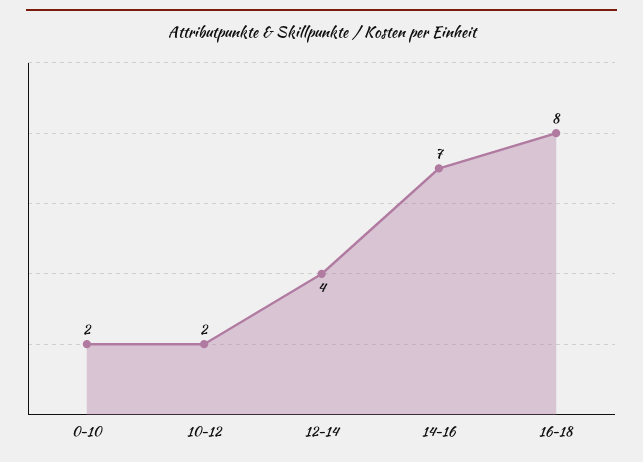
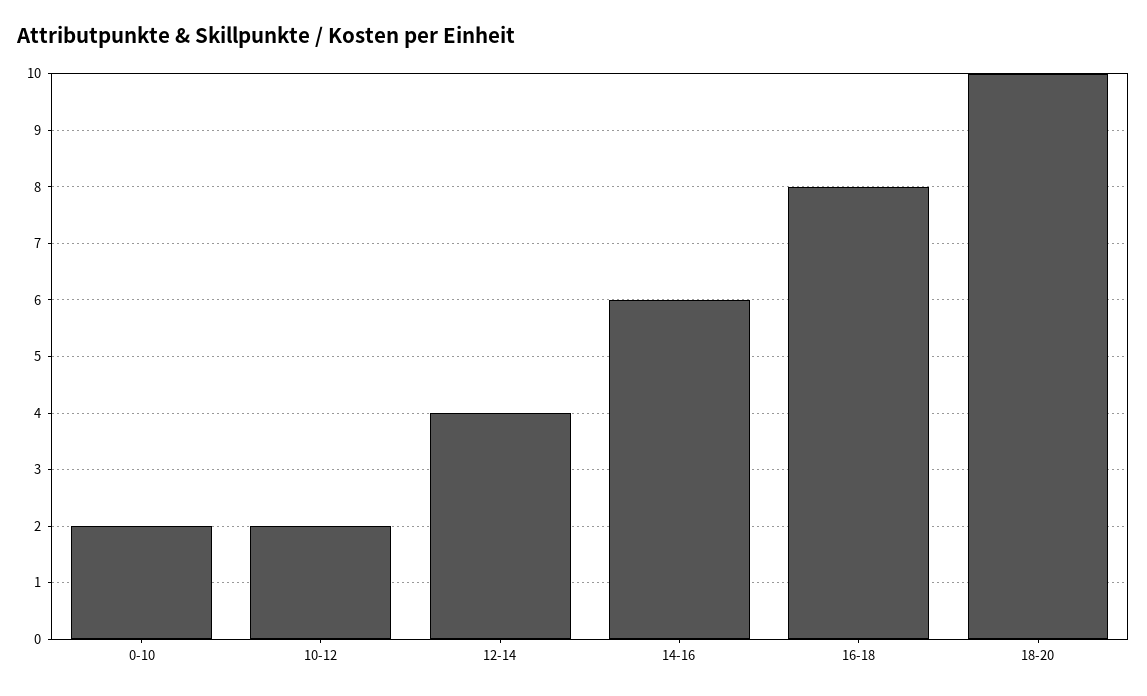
14-16: 7 -> 6
18-20: none -> 10

